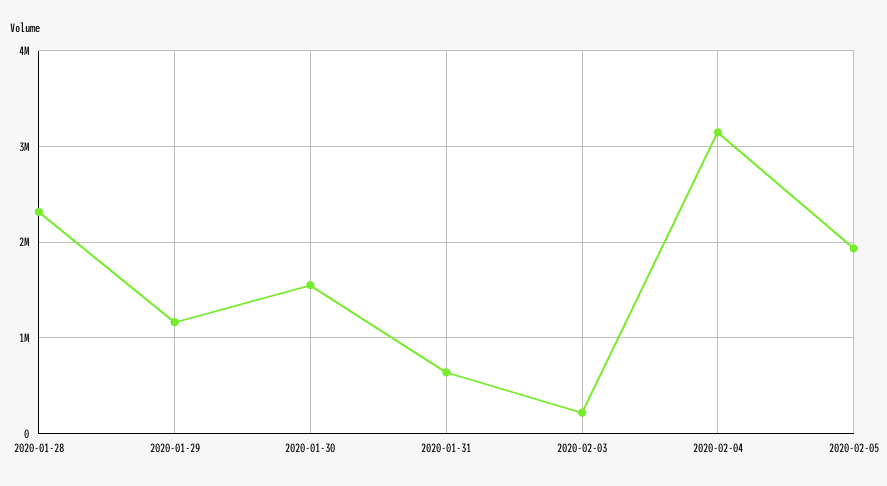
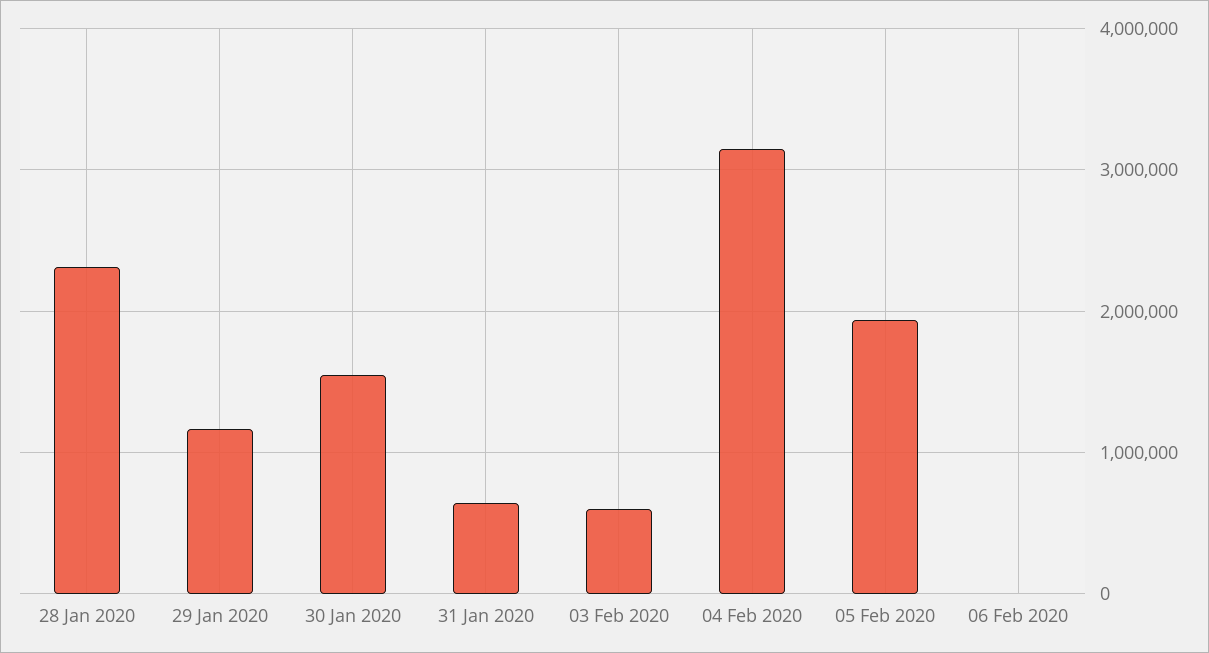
2020-02-03: 200000 -> 600000
06 Feb 2020: none -> 0

